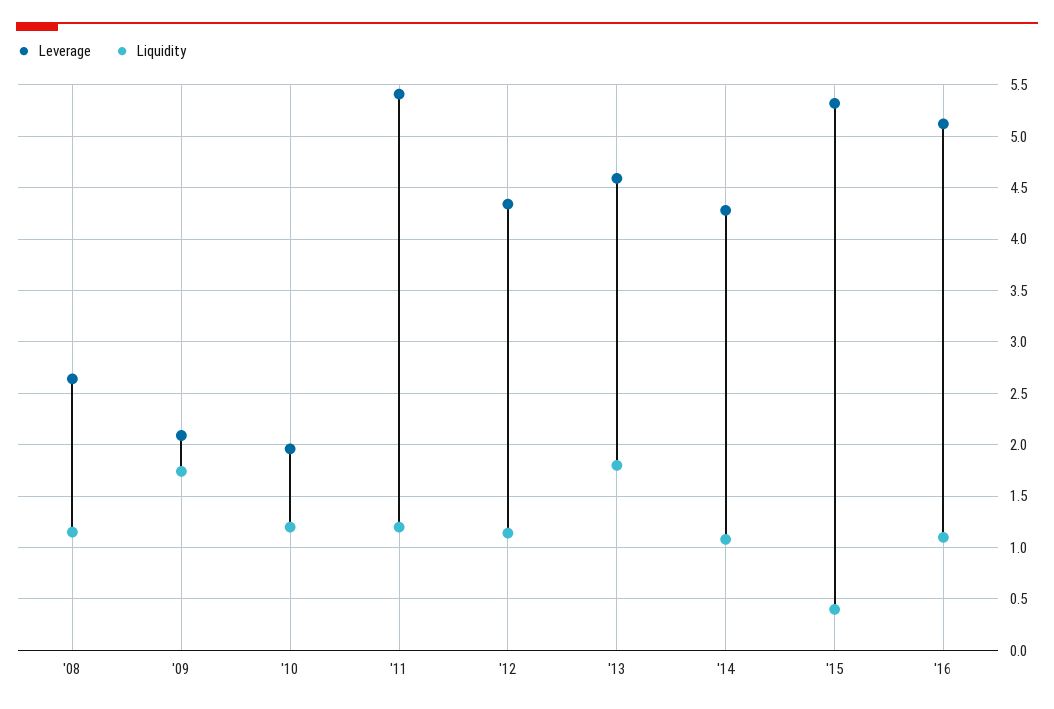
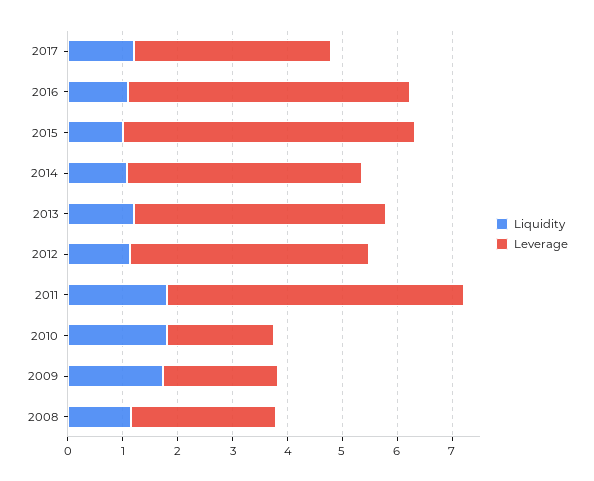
Liquidity, '10: 1.2 -> 1.8
Liquidity, '11: 1.2 -> 1.8
Liquidity, '13: 1.8 -> 1.2
Liquidity, '15: 0.4 -> 1
Liquidity, 2017: none -> 1.2
Leverage, 2017: none -> 3.6

